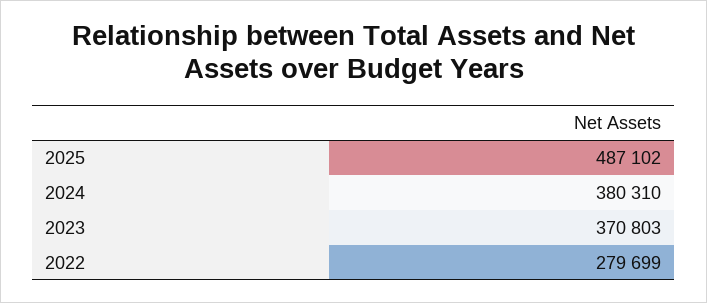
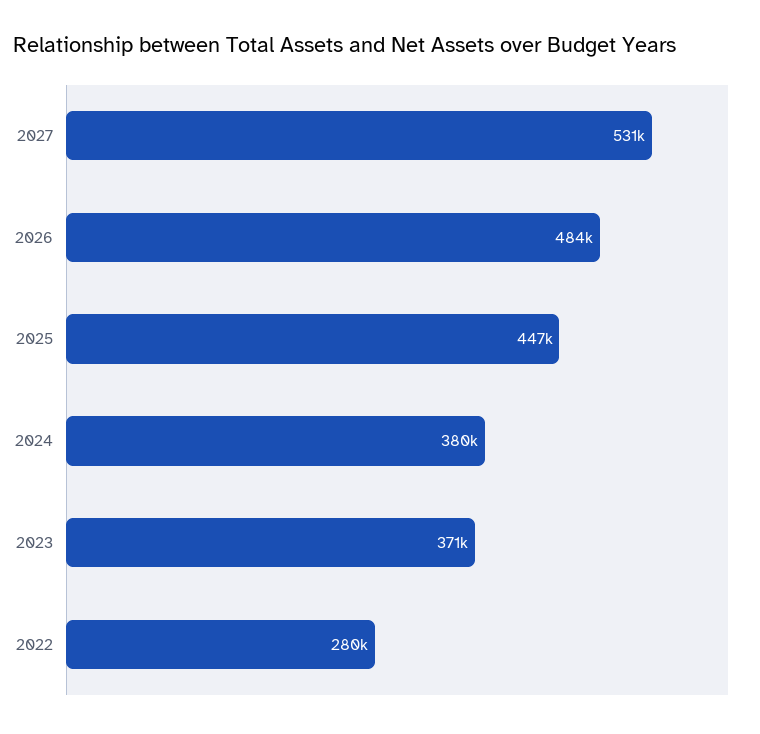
2025: 487102 -> 447000
2027: none -> 531000
2026: none -> 484000

